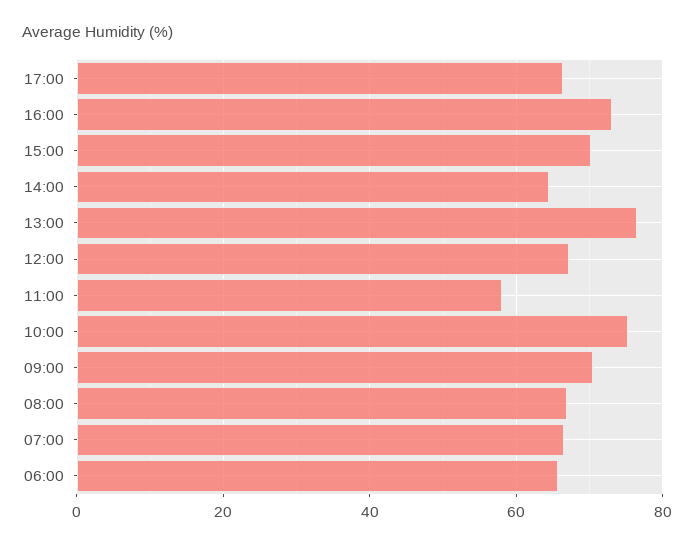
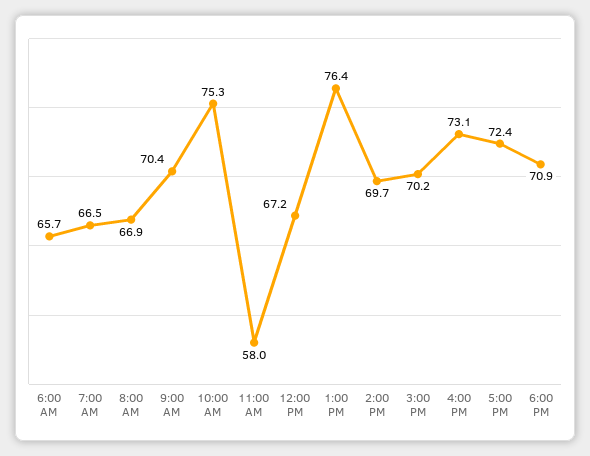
17:00: 66 -> 72.4
14:00: 64 -> 69.7
6:00 PM: none -> 70.9

